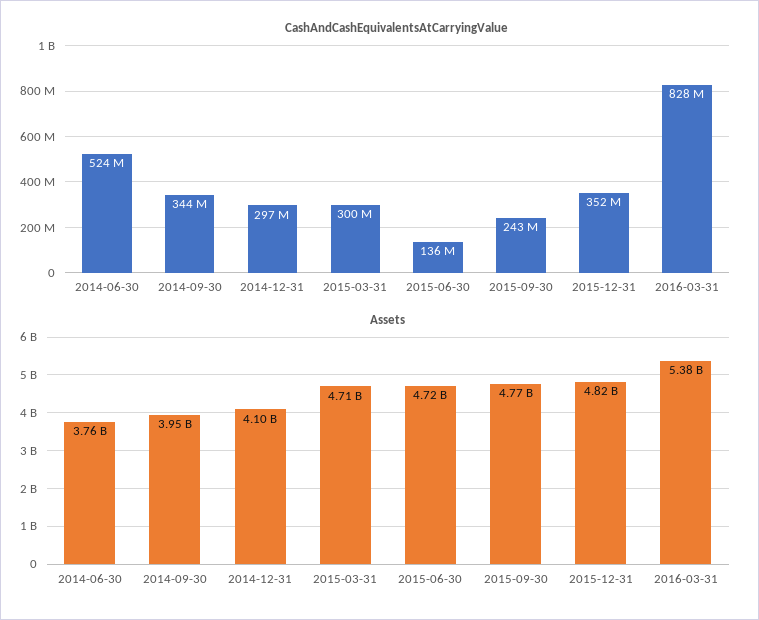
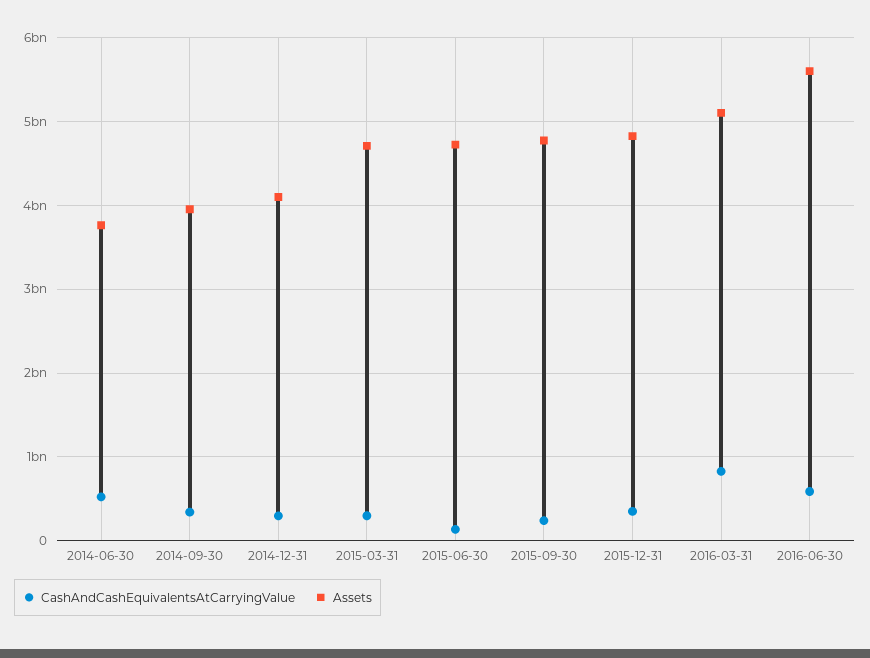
Assets, 2016-03-31: 5380000000 -> 5100000000
CashAndCashEquivalentsAtCarryingValue, 2016-06-30: none -> 600000000
Assets, 2016-06-30: none -> 5600000000

